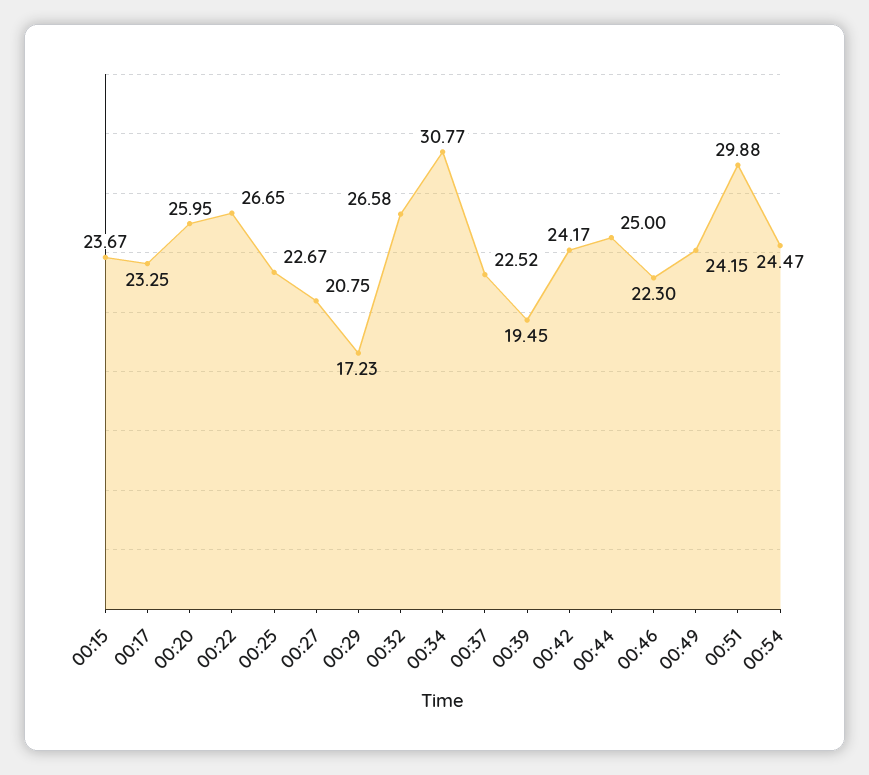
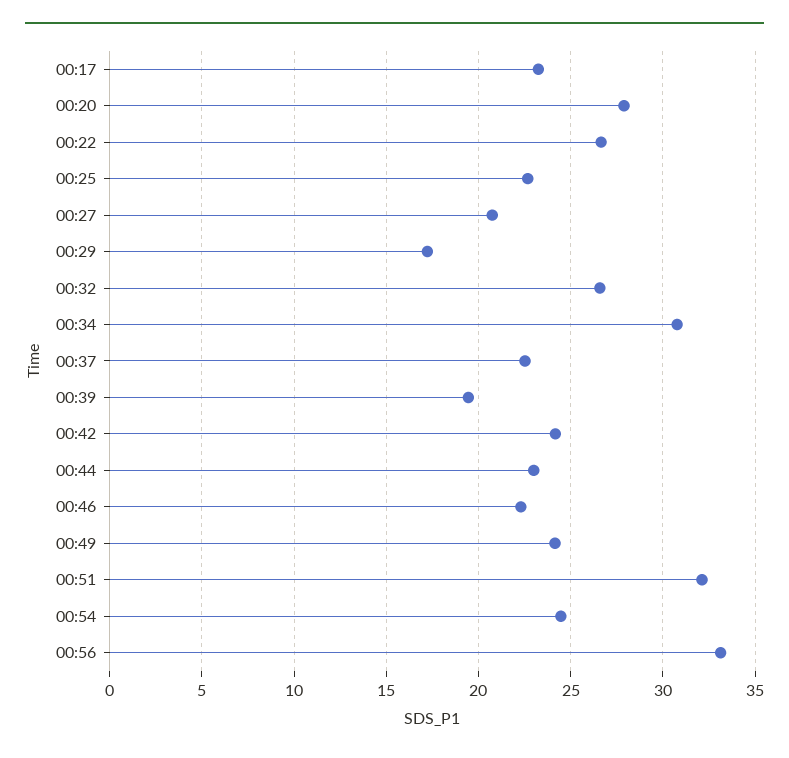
00:15: 23.67 -> none
00:20: 25.95 -> 28
00:44: 25 -> 23
00:51: 29.88 -> 32
00:56: none -> 33

